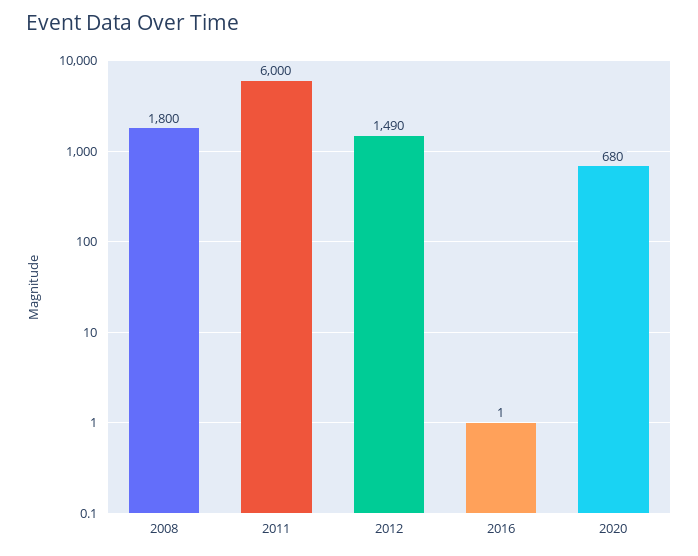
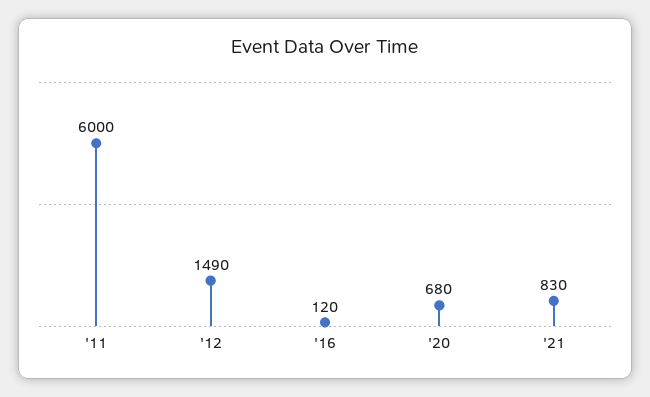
2008: 1800 -> none
2016: 1 -> 120
'21: none -> 830

